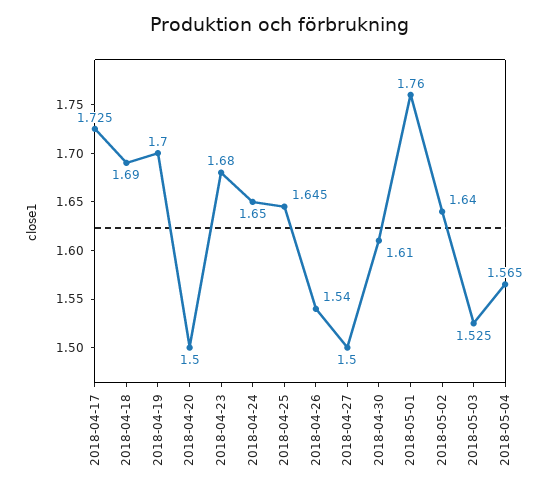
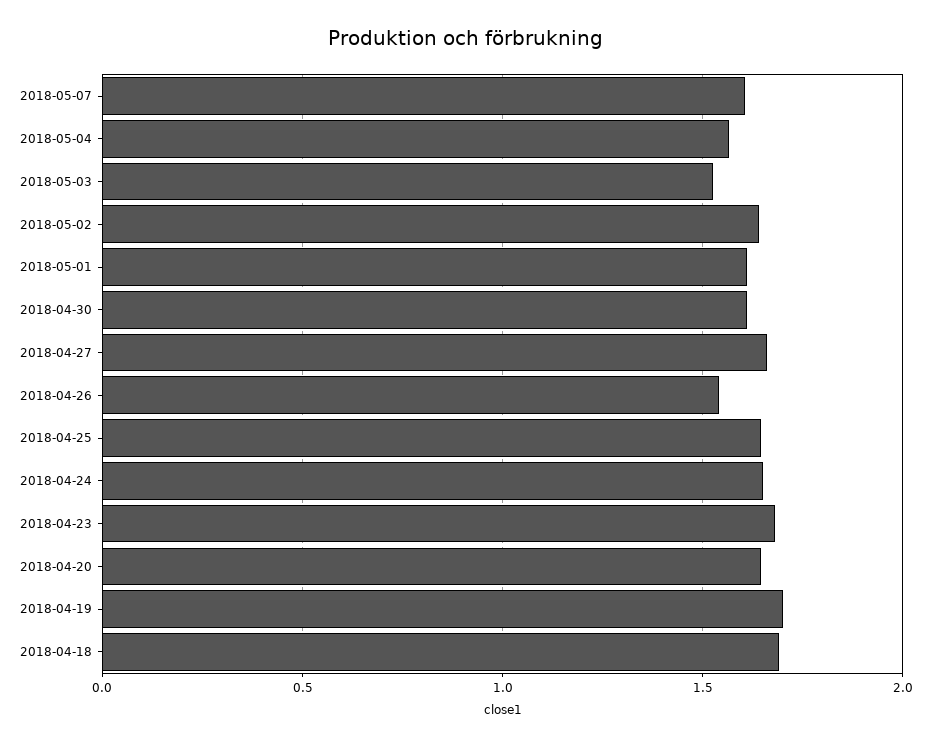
2018-04-17: 1.725 -> none
2018-04-20: 1.5 -> 1.65
2018-04-27: 1.5 -> 1.65
2018-05-01: 1.76 -> 1.6
2018-05-07: none -> 1.6

